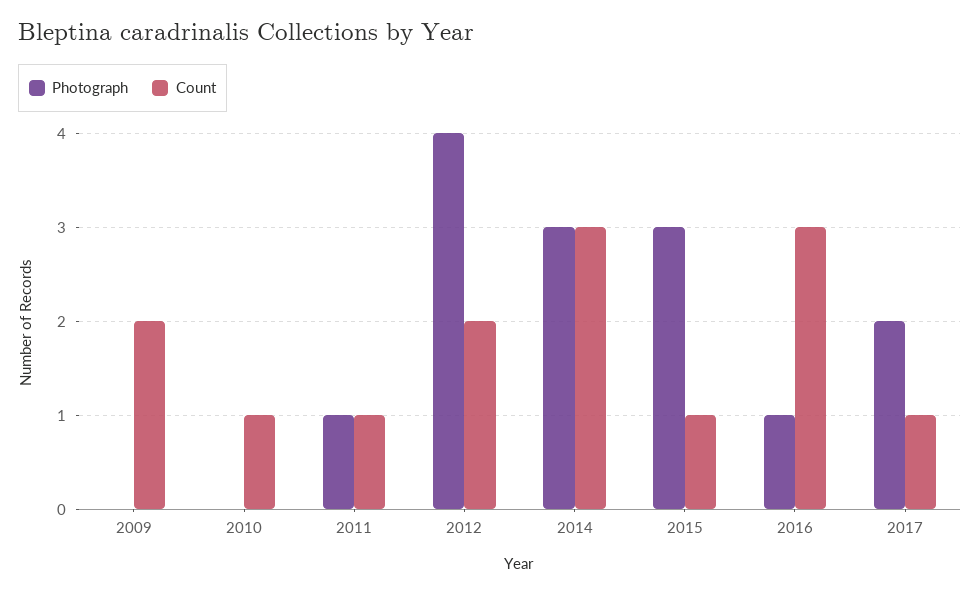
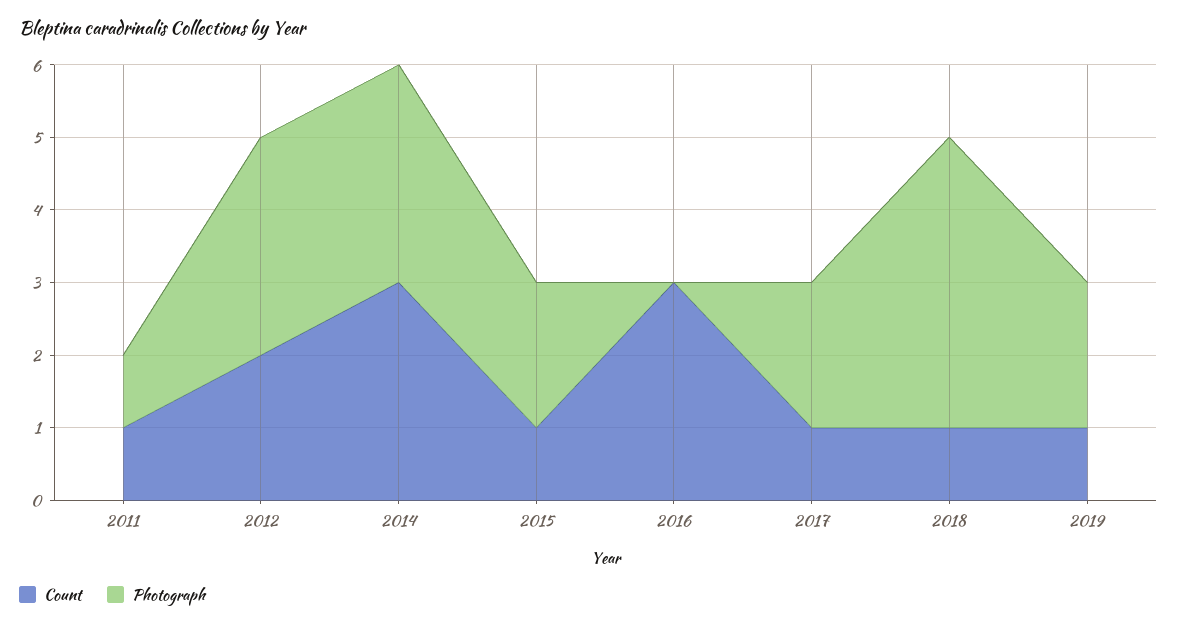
Photograph, 2009: 0 -> none
Count, 2009: 2 -> none
Photograph, 2010: 0 -> none
Count, 2010: 1 -> none
Photograph, 2012: 4 -> 3
Photograph, 2015: 3 -> 2
Photograph, 2016: 1 -> 0
Count, 2018: none -> 1
Photograph, 2018: none -> 4
Count, 2019: none -> 1
Photograph, 2019: none -> 2

